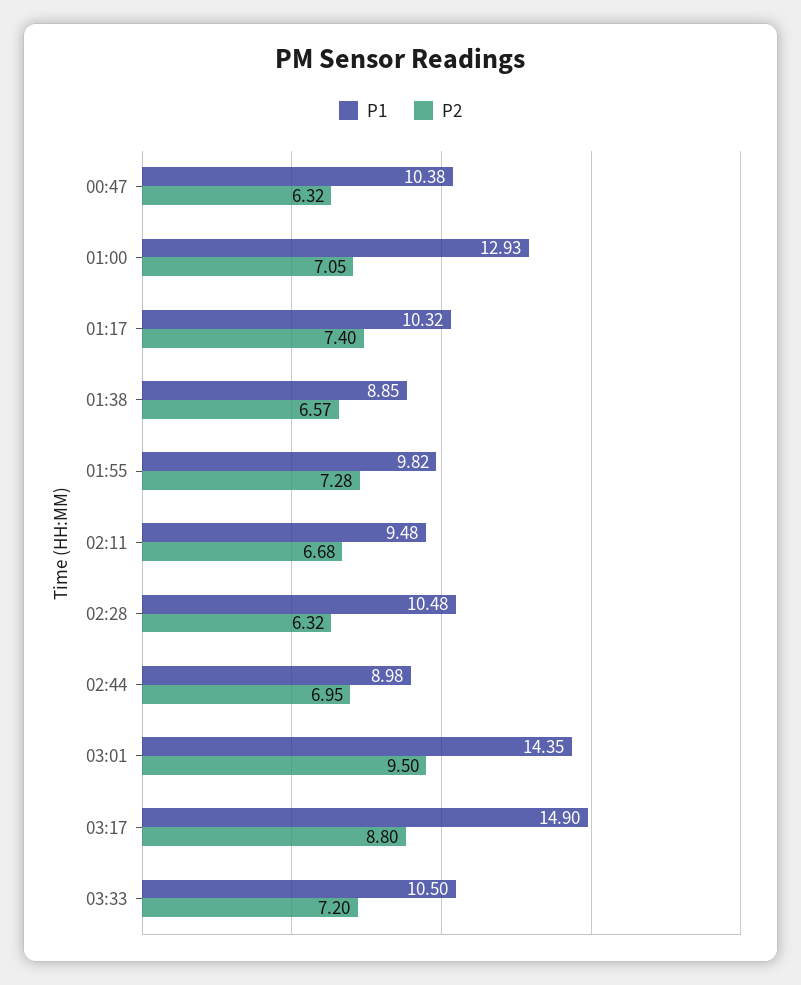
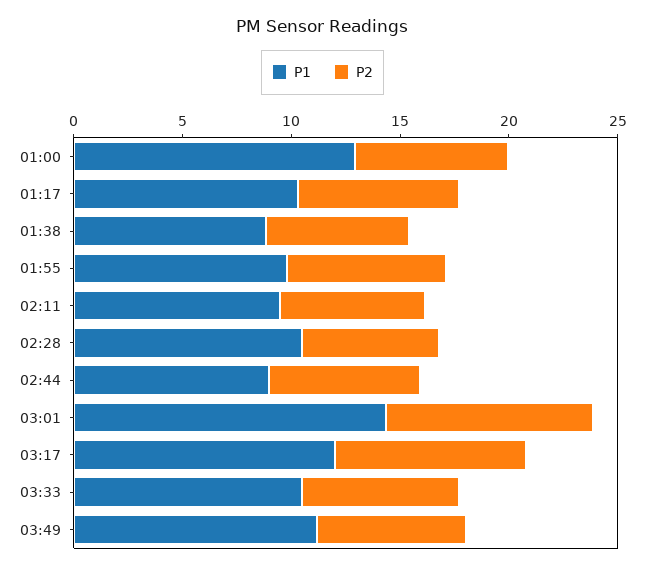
P1, 00:47: 10.38 -> none
P2, 00:47: 6.32 -> none
P1, 03:17: 14.9 -> 12
P1, 03:49: none -> 11
P2, 03:49: none -> 7

